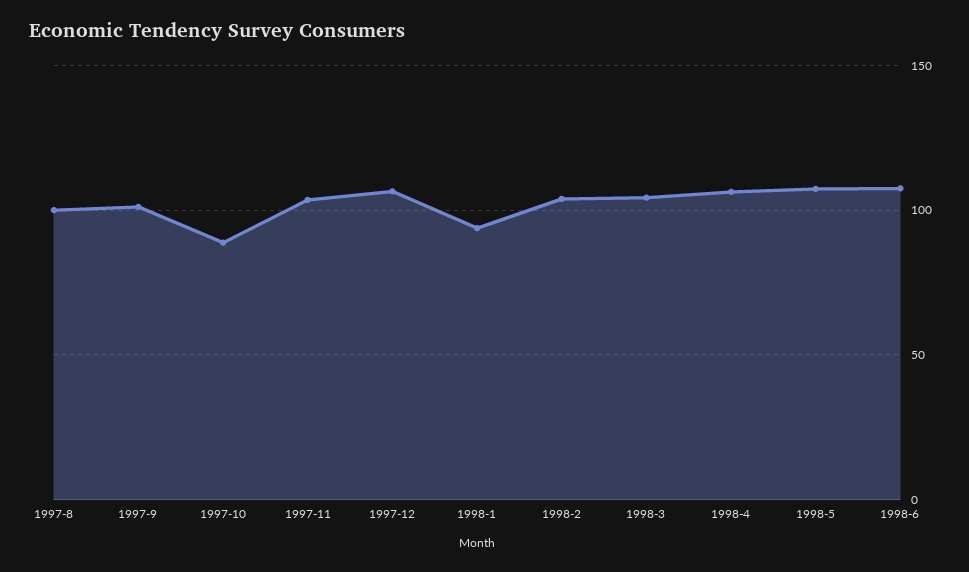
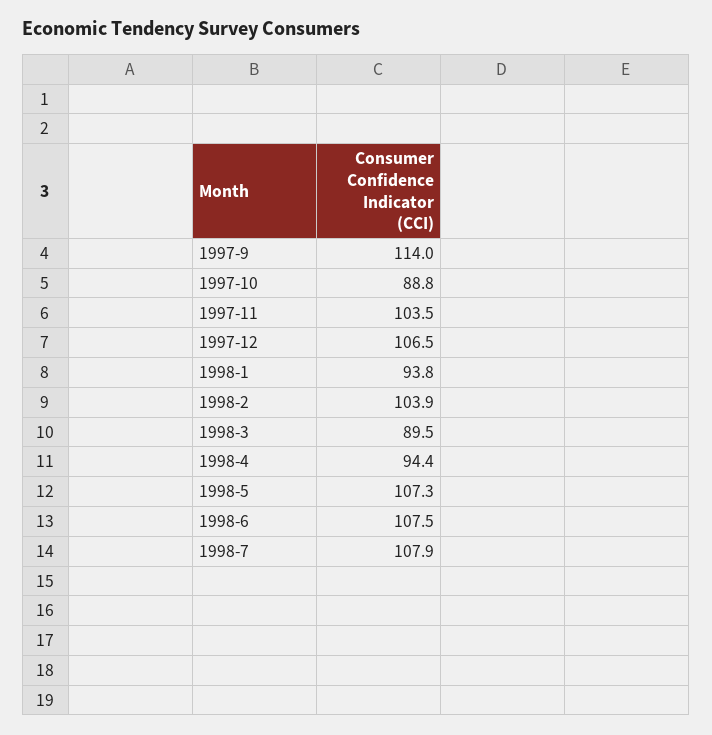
1997-8: 100 -> none
1997-9: 100 -> 114
1998-3: 105 -> 89.5
1998-4: 105 -> 94.4
1998-7: none -> 107.9

